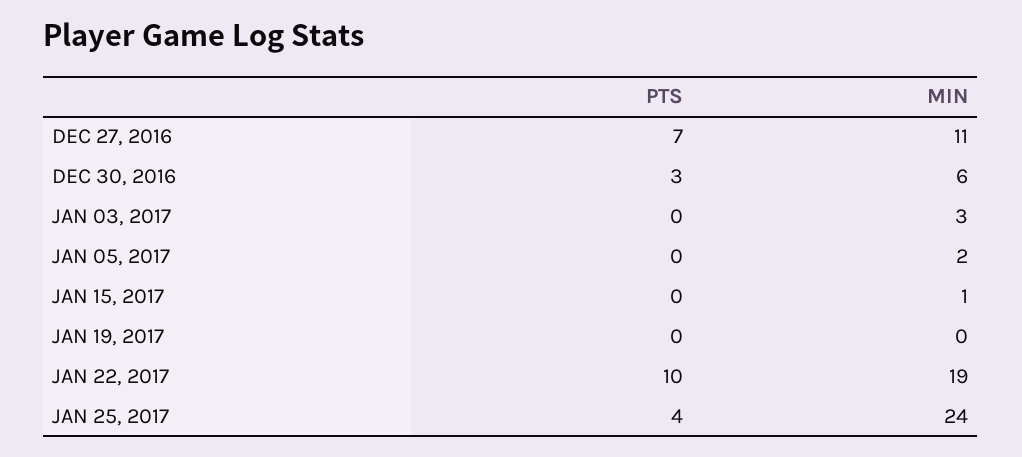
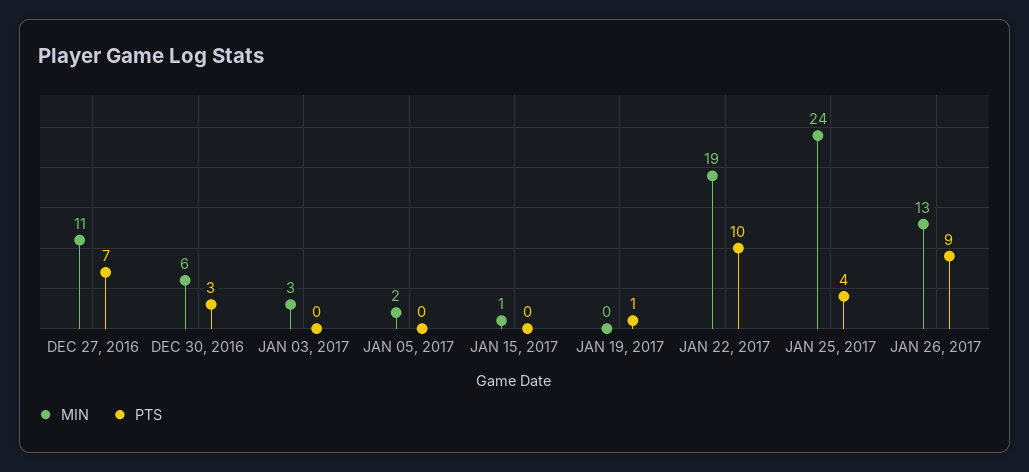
PTS, JAN 19, 2017: 0 -> 1
MIN, JAN 26, 2017: none -> 13
PTS, JAN 26, 2017: none -> 9

